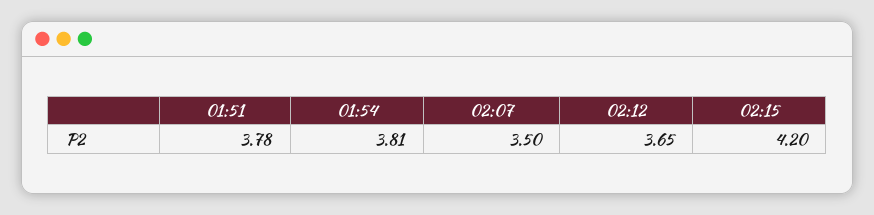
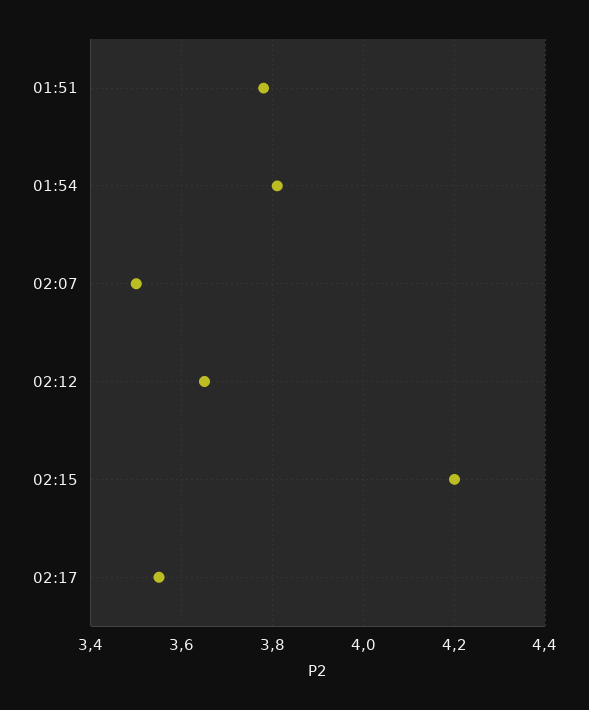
02:17: none -> 3.55

